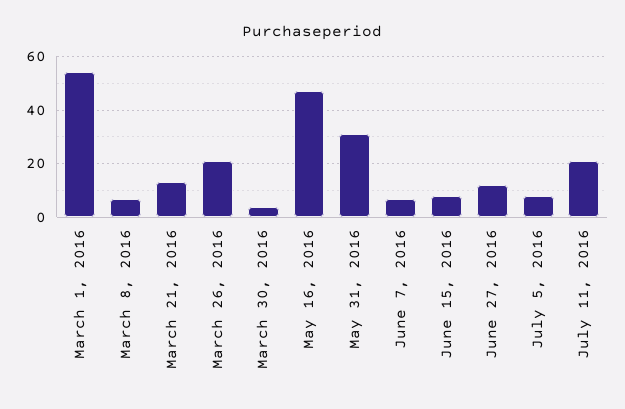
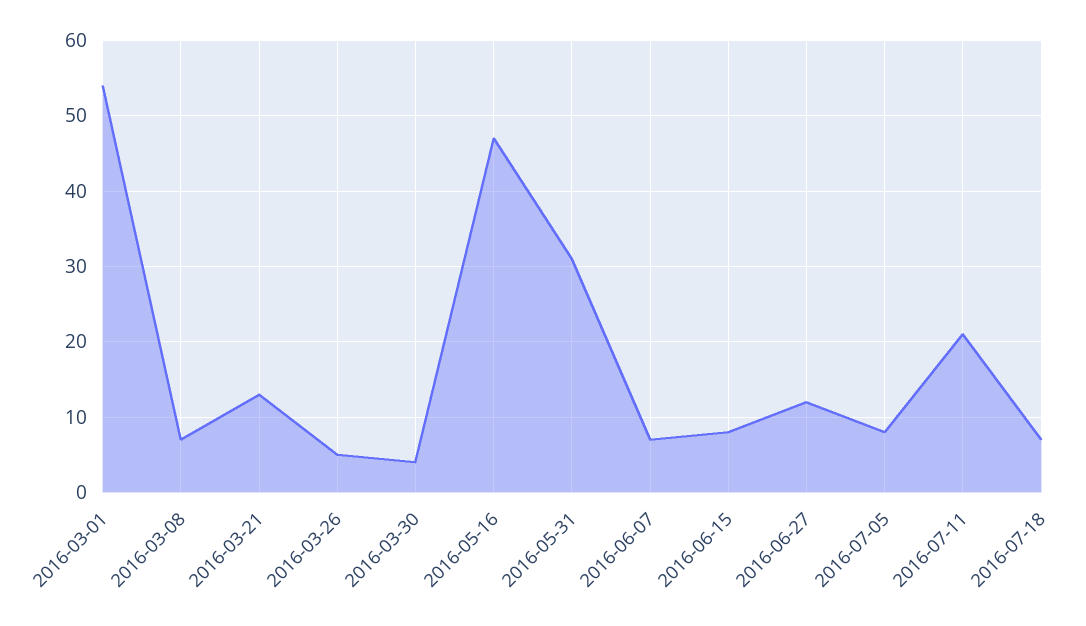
March 26, 2016: 20 -> 5
2016-07-18: none -> 7

